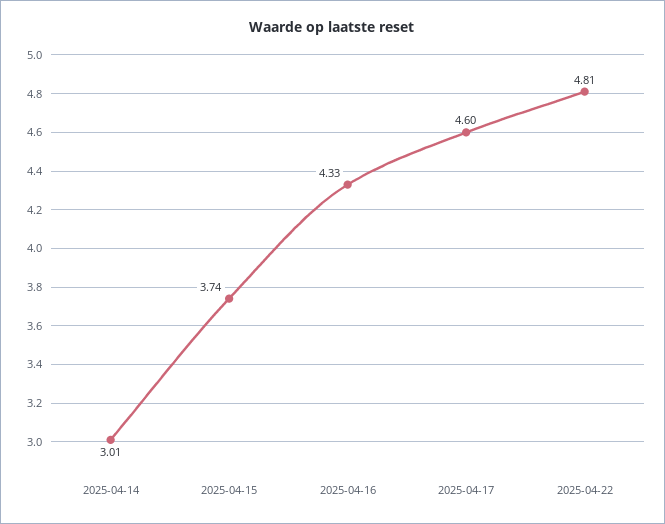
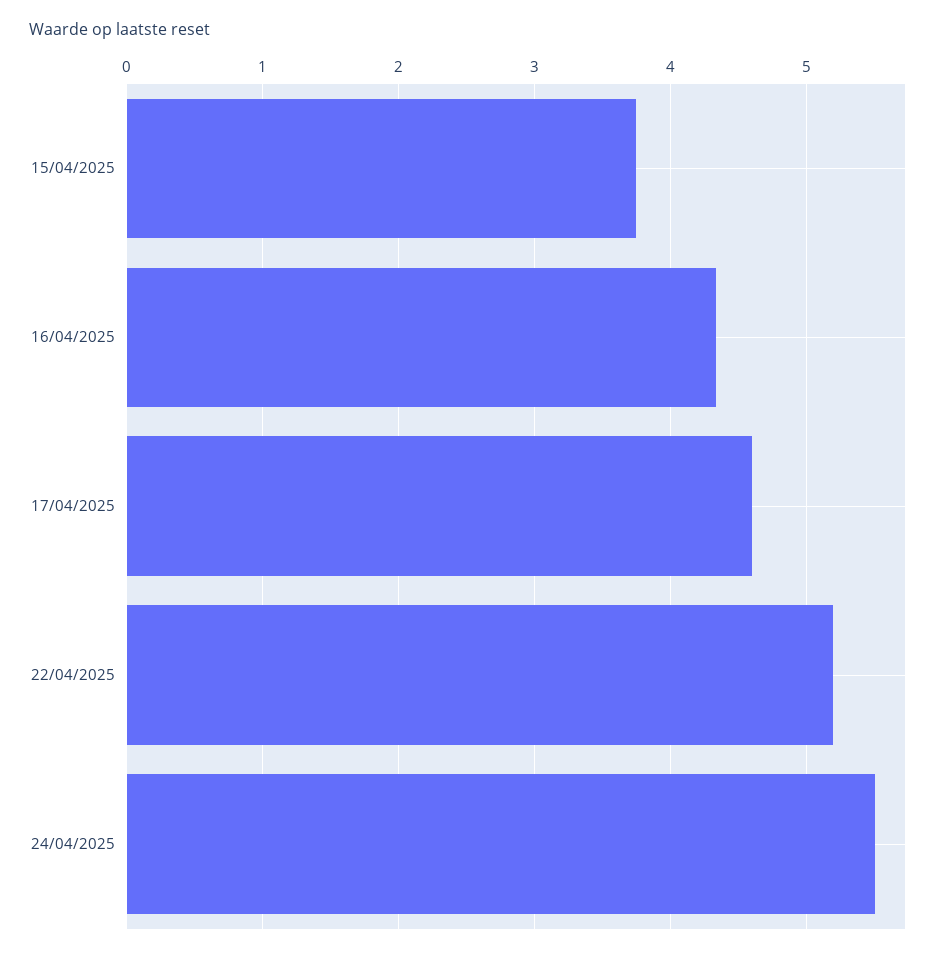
2025-04-14: 3.01 -> none
2025-04-22: 4.81 -> 5.2
24/04/2025: none -> 5.5

